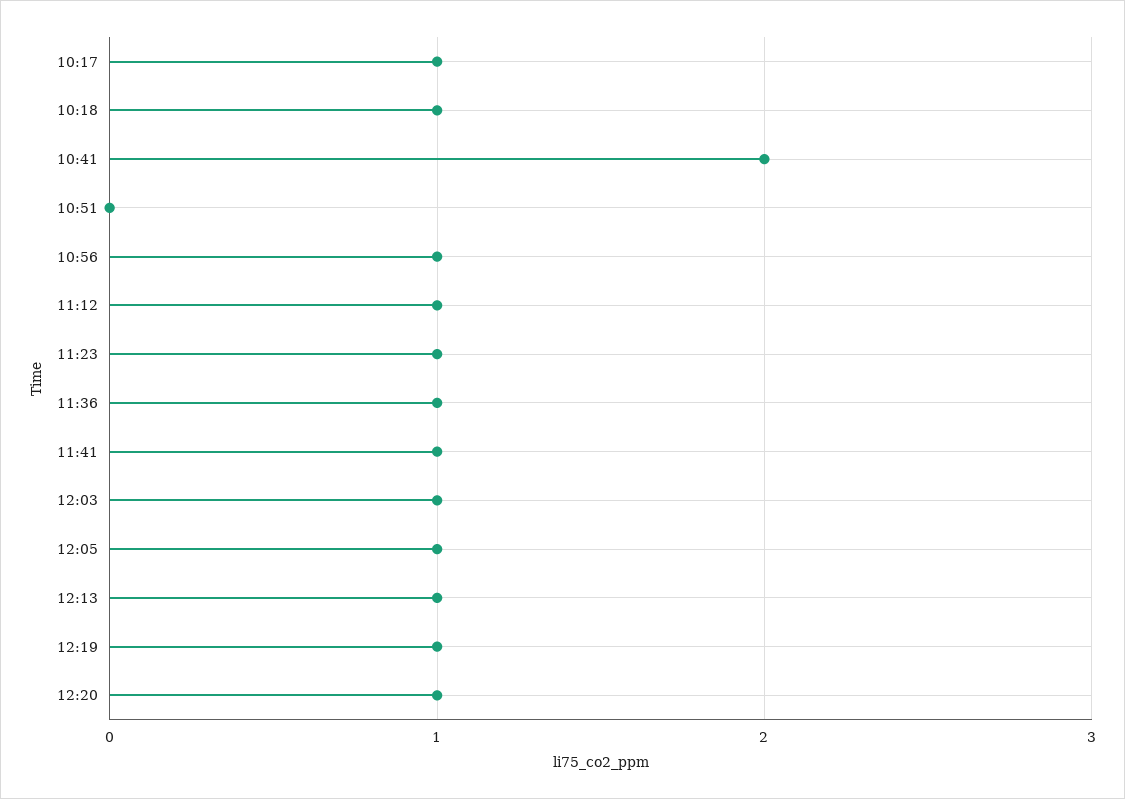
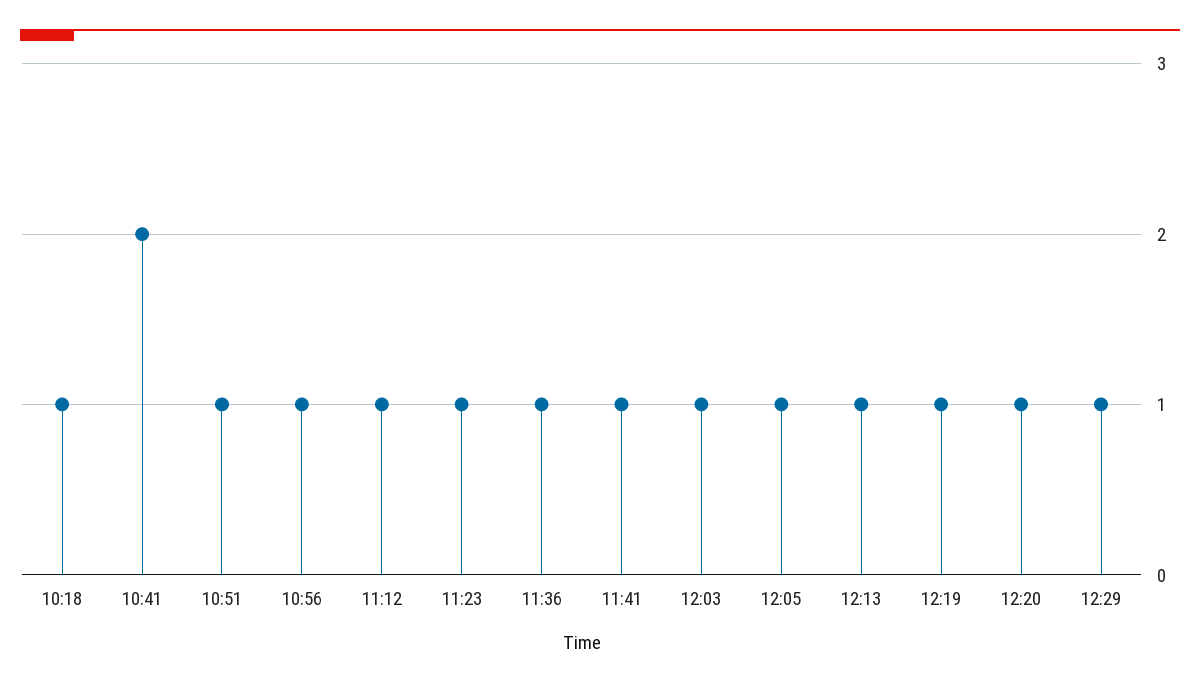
10:17: 1 -> none
10:51: 0 -> 1
12:29: none -> 1

